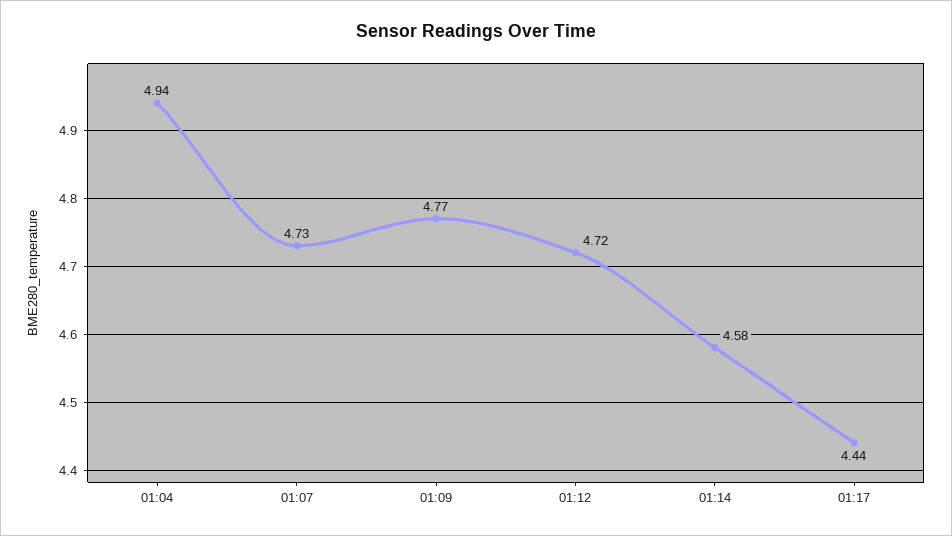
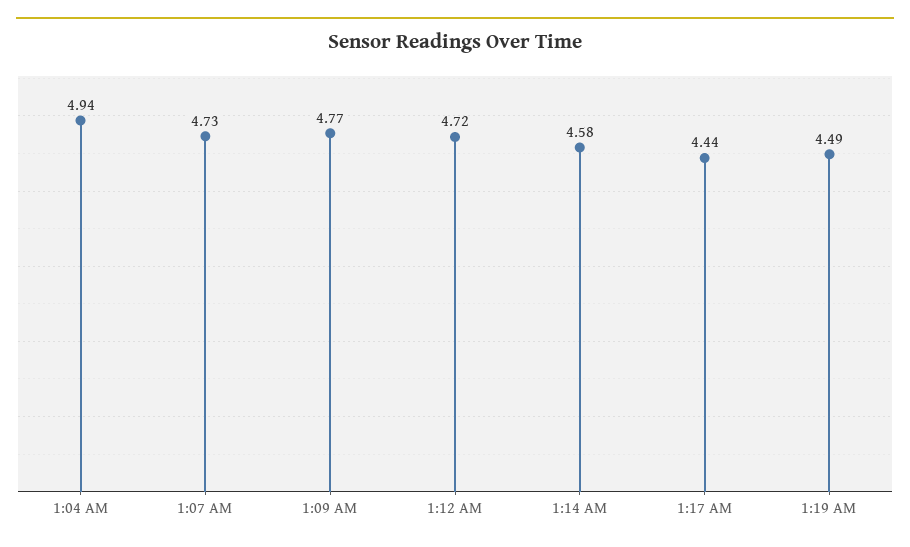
1:19 AM: none -> 4.49

